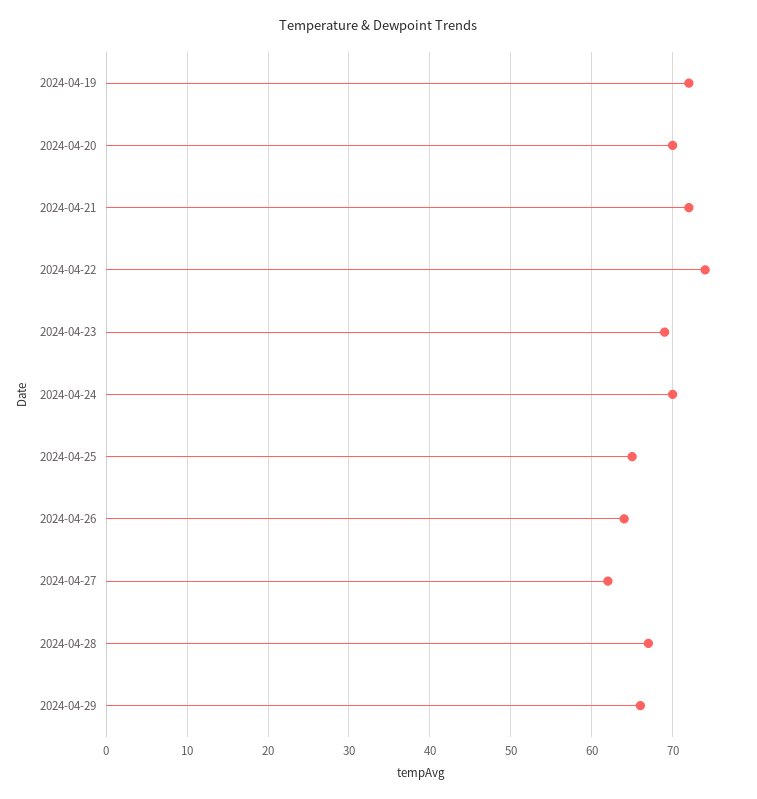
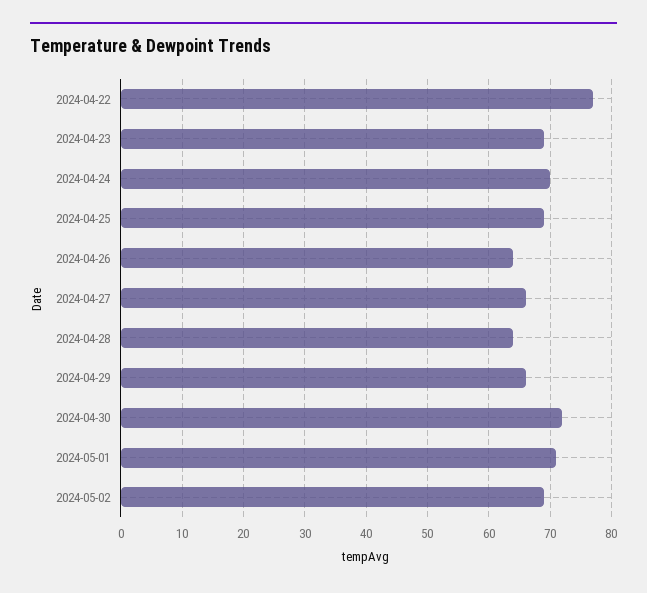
2024-04-19: 72 -> none
2024-04-20: 70 -> none
2024-04-21: 72 -> none
2024-04-22: 74 -> 77
2024-04-25: 65 -> 69
2024-04-27: 62 -> 66
2024-04-28: 67 -> 64
2024-04-30: none -> 72
2024-05-01: none -> 71
2024-05-02: none -> 69

